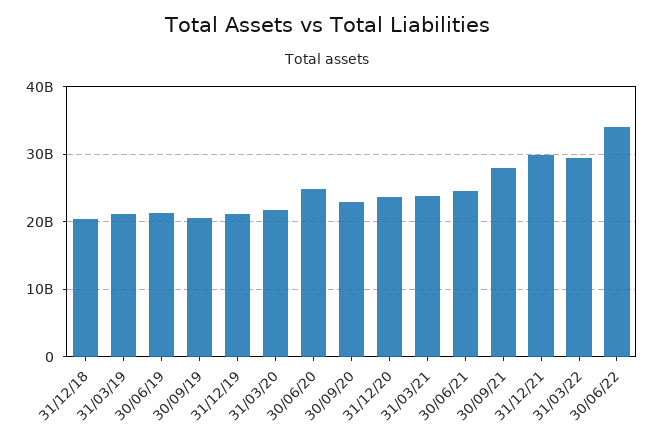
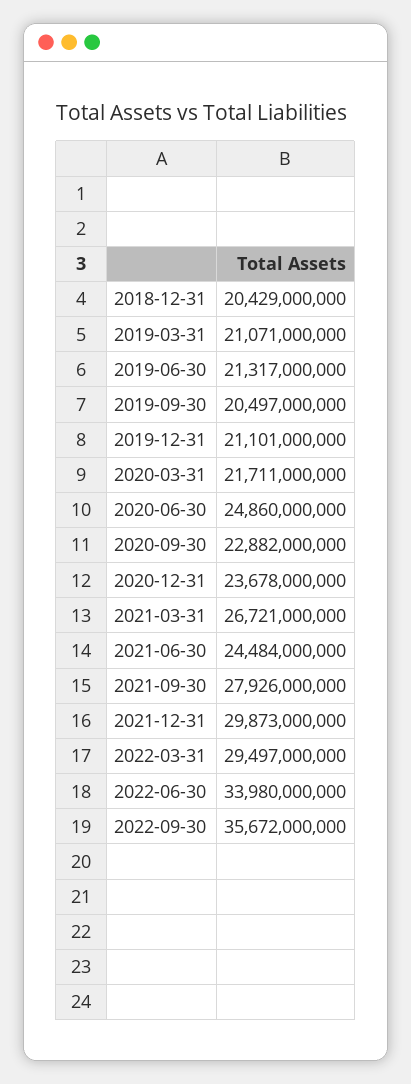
31/03/21: 24000000000 -> 26721000000
2022-09-30: none -> 35672000000

